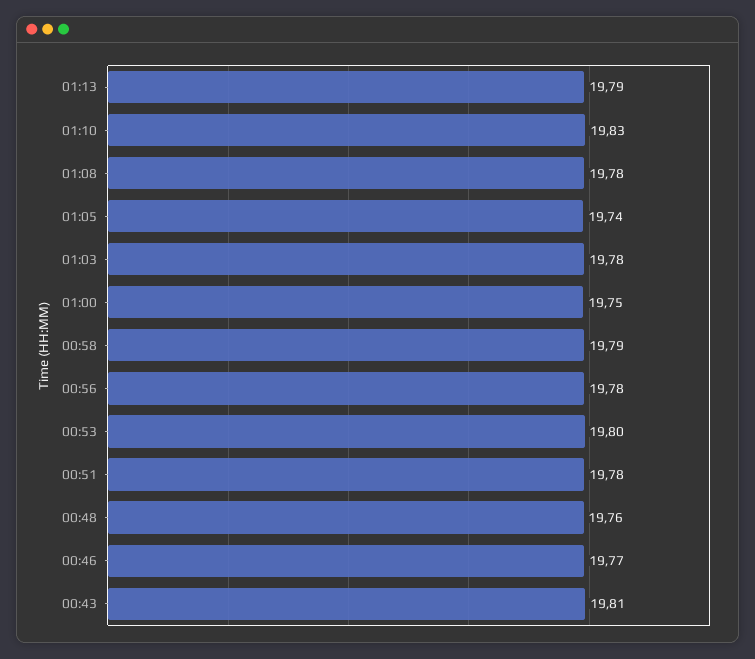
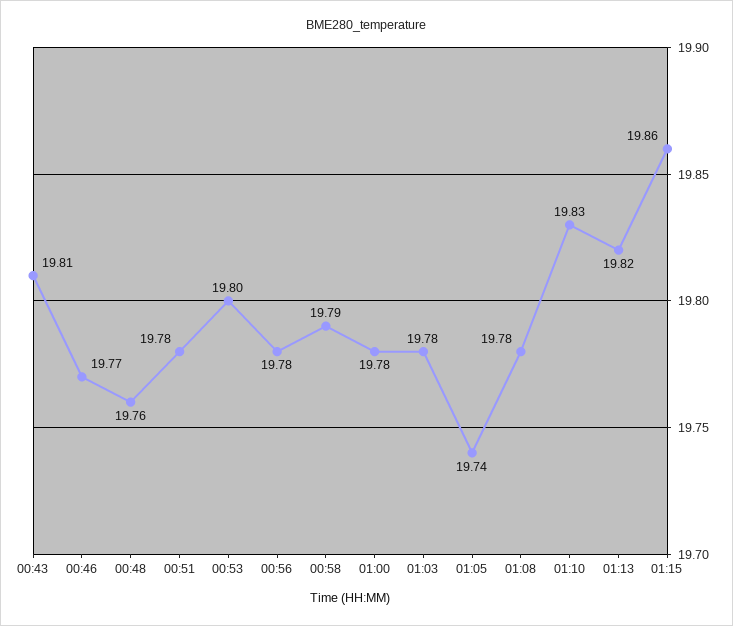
01:13: 19.79 -> 19.82
01:00: 19.75 -> 19.78
01:15: none -> 19.86

